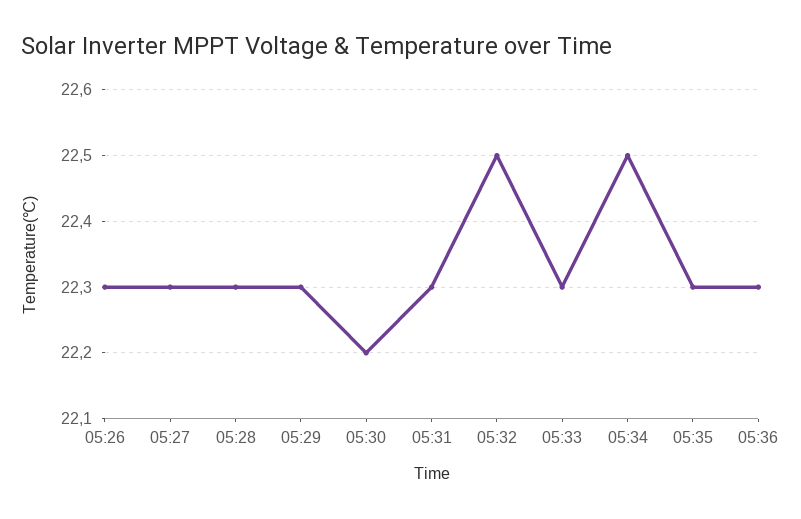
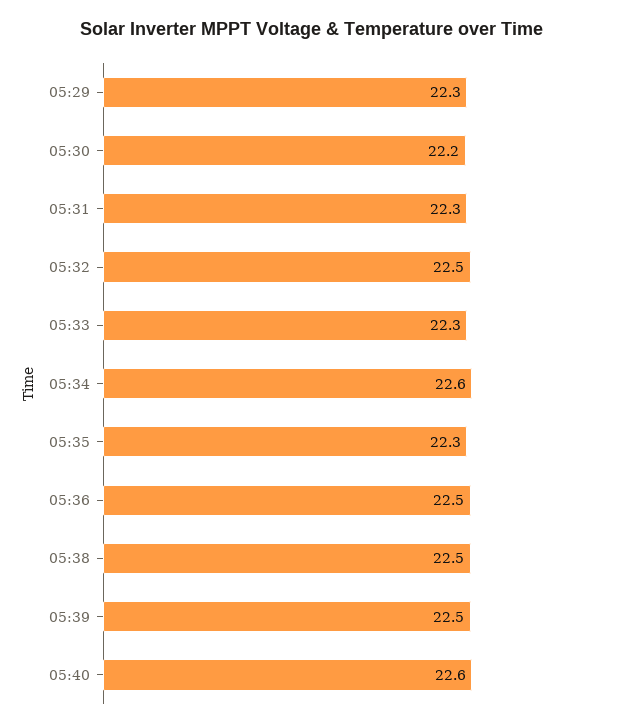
05:26: 22.3 -> none
05:27: 22.3 -> none
05:28: 22.3 -> none
05:34: 22.5 -> 22.6
05:36: 22.3 -> 22.5
05:38: none -> 22.5
05:39: none -> 22.5
05:40: none -> 22.6

